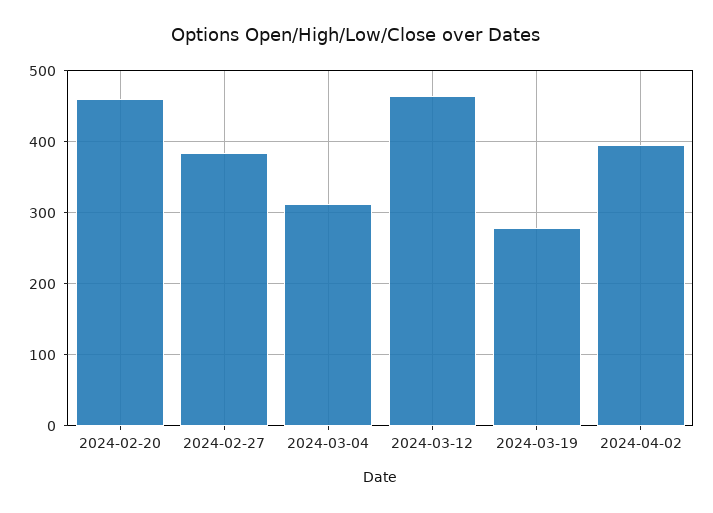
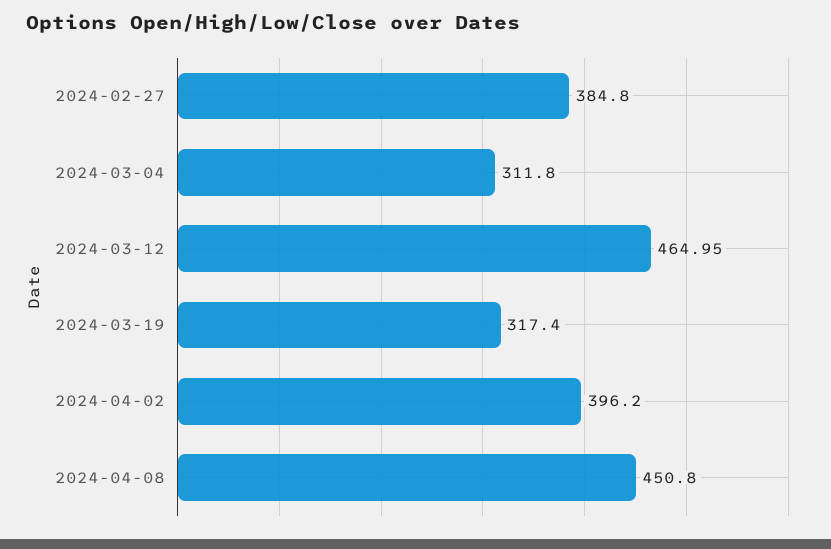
2024-02-20: 460 -> none
2024-03-19: 280 -> 317.4
2024-04-08: none -> 450.8

